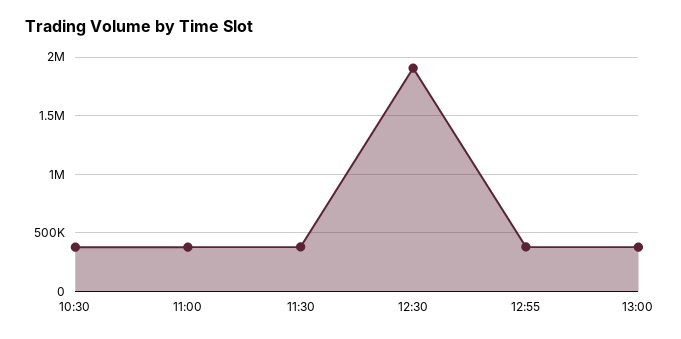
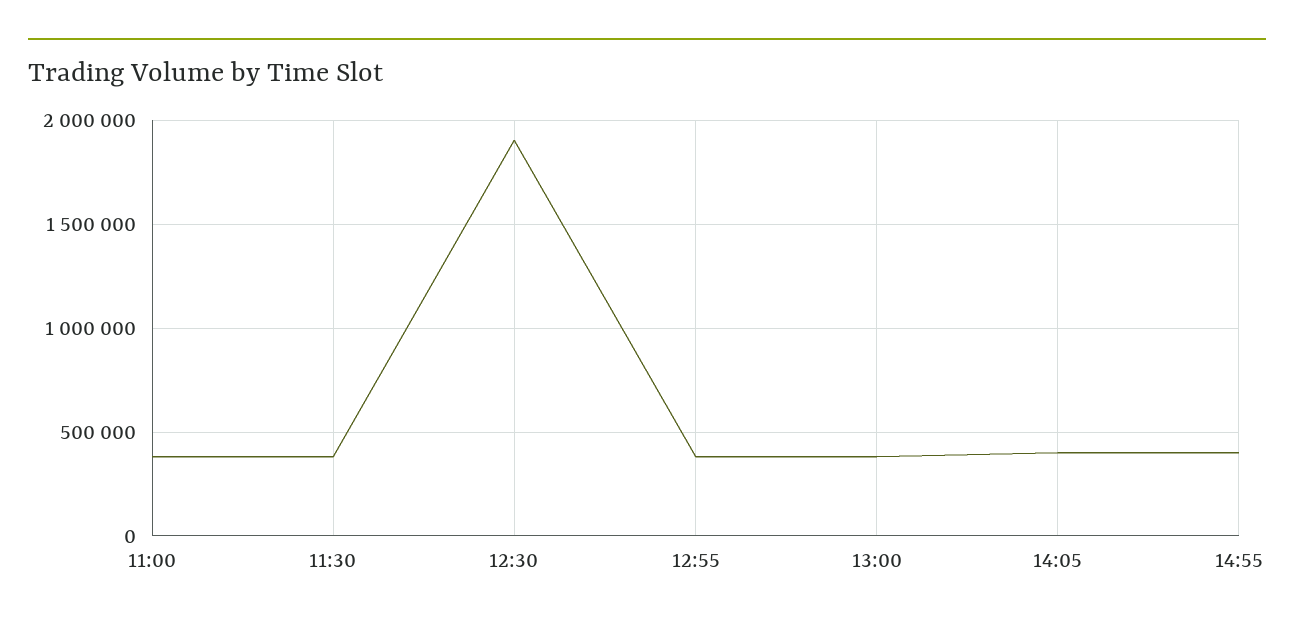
10:30: 400000 -> none
14:05: none -> 400000
14:55: none -> 400000

